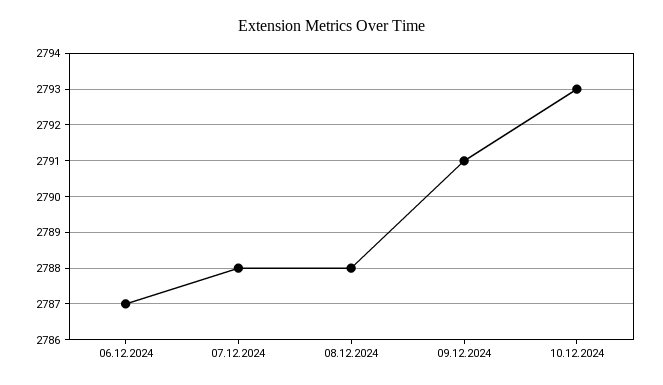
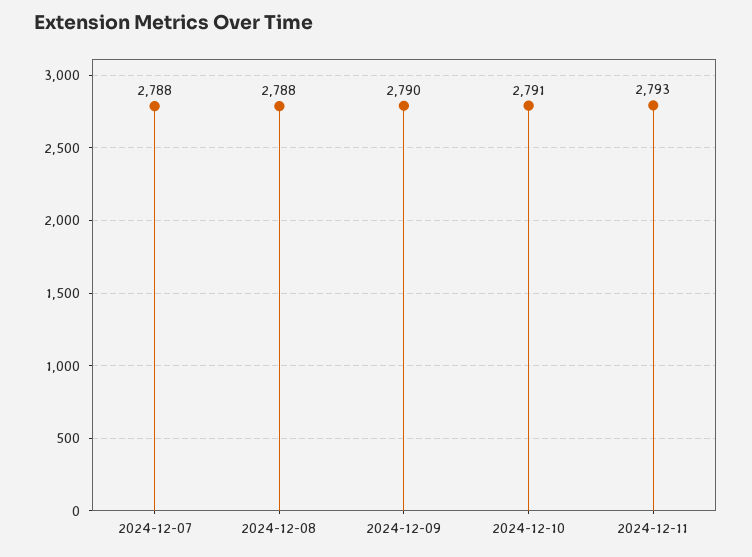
06.12.2024: 2787 -> none
09.12.2024: 2791 -> 2790
10.12.2024: 2793 -> 2791
2024-12-11: none -> 2793

